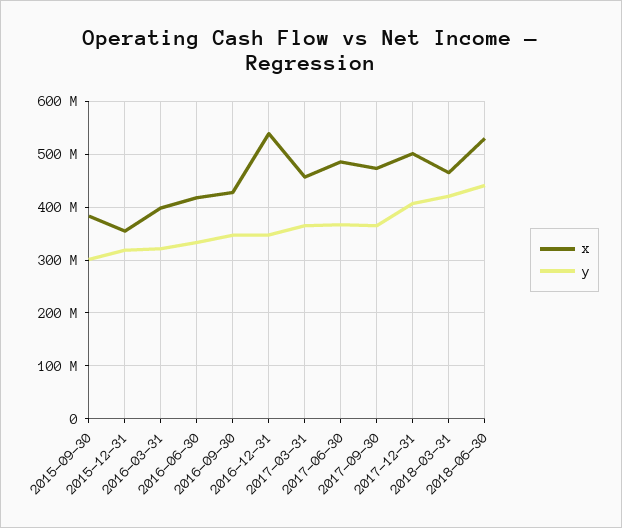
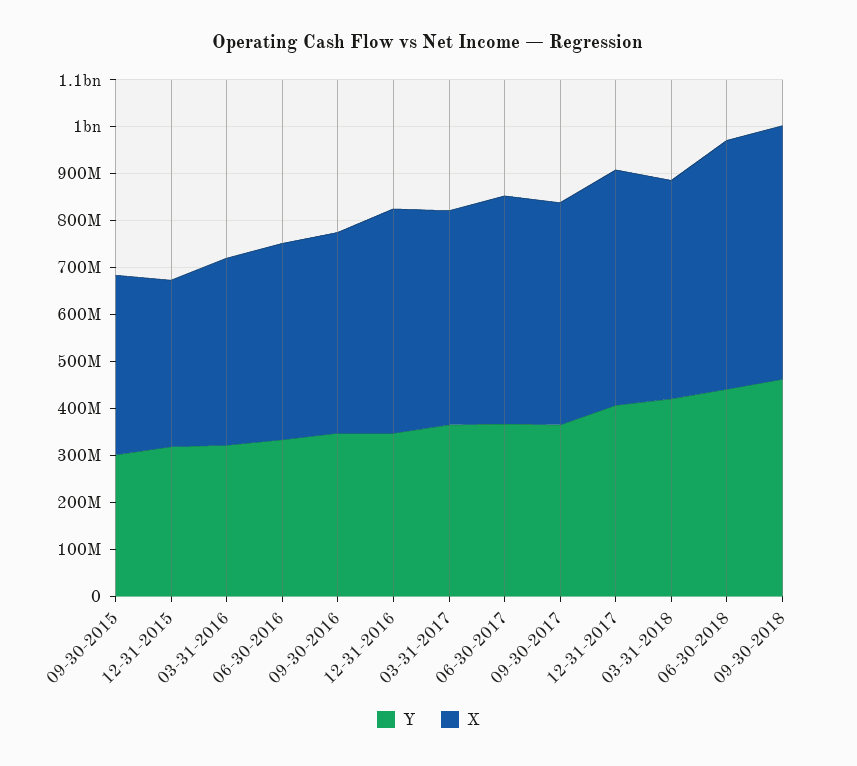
x, 2016-12-31: 540000000 -> 480000000
y, 09-30-2018: none -> 460000000
x, 09-30-2018: none -> 540000000

